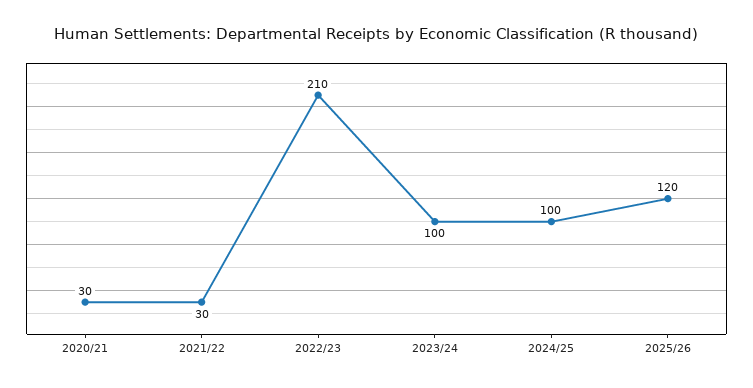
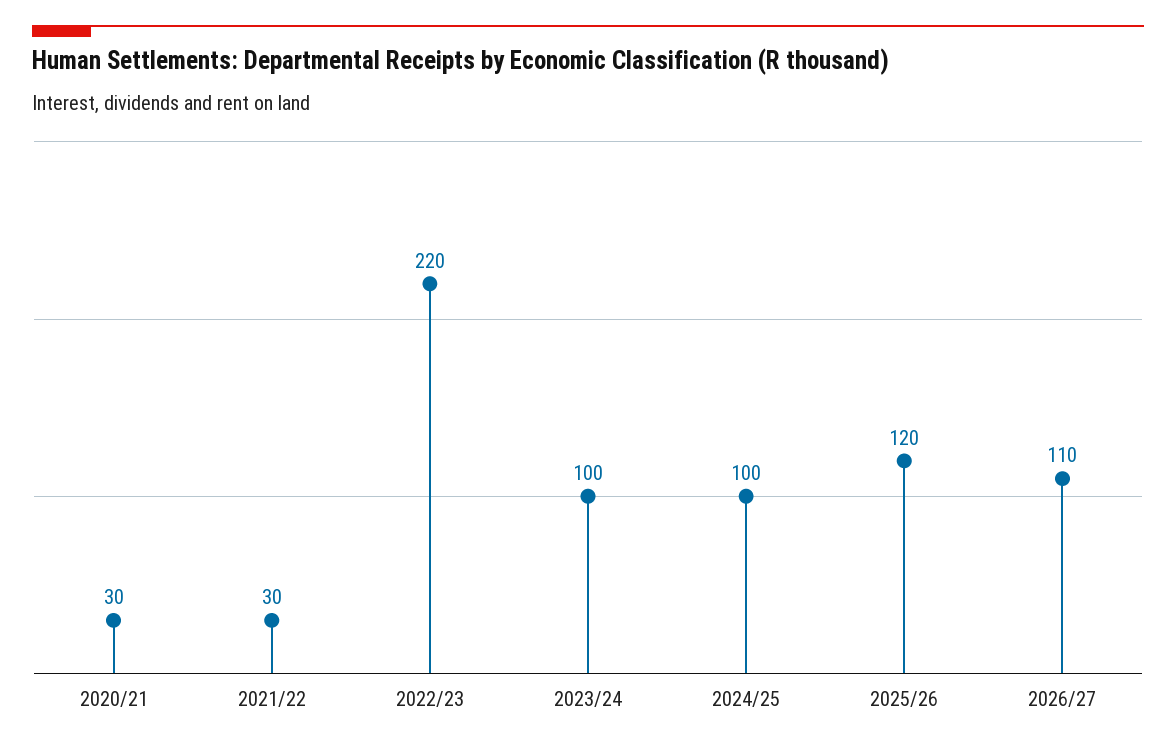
2022/23: 210 -> 220
2026/27: none -> 110

